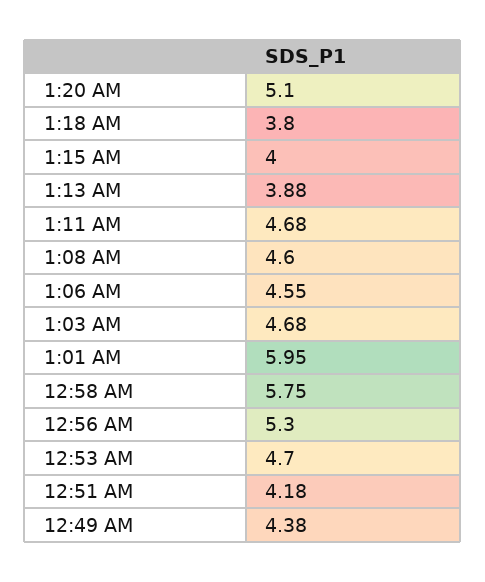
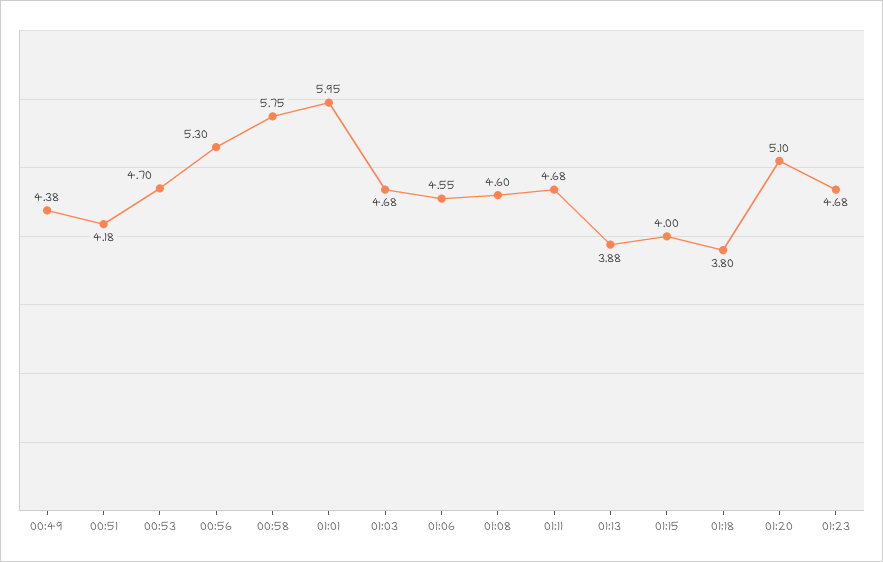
01:23: none -> 4.68

